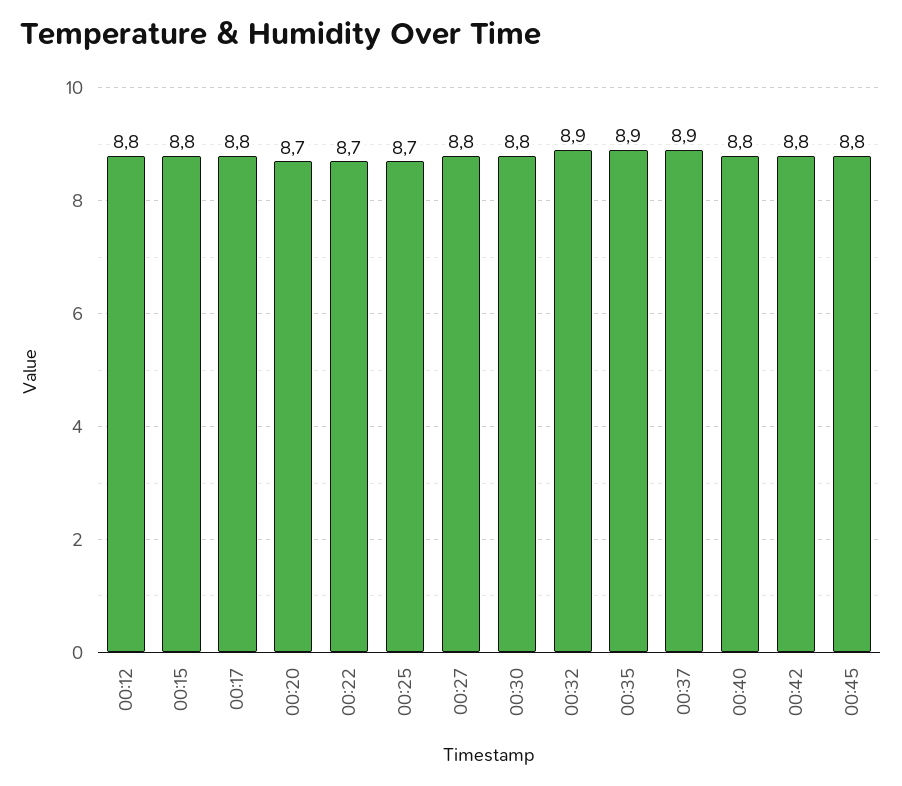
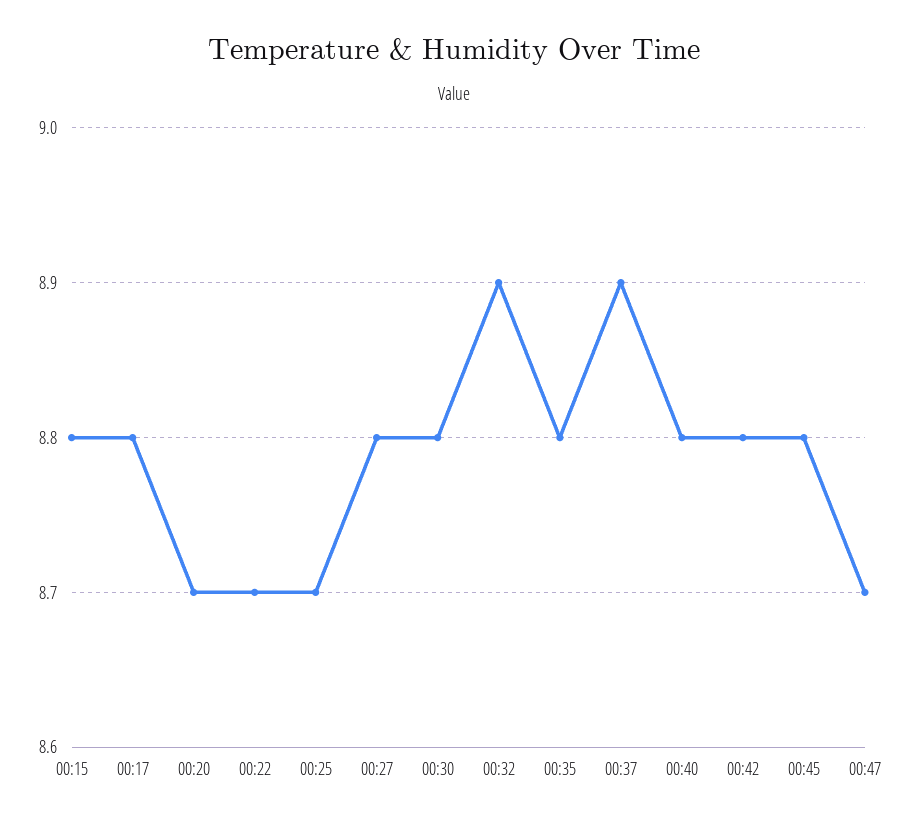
00:12: 8.8 -> none
00:35: 8.9 -> 8.8
00:47: none -> 8.7

